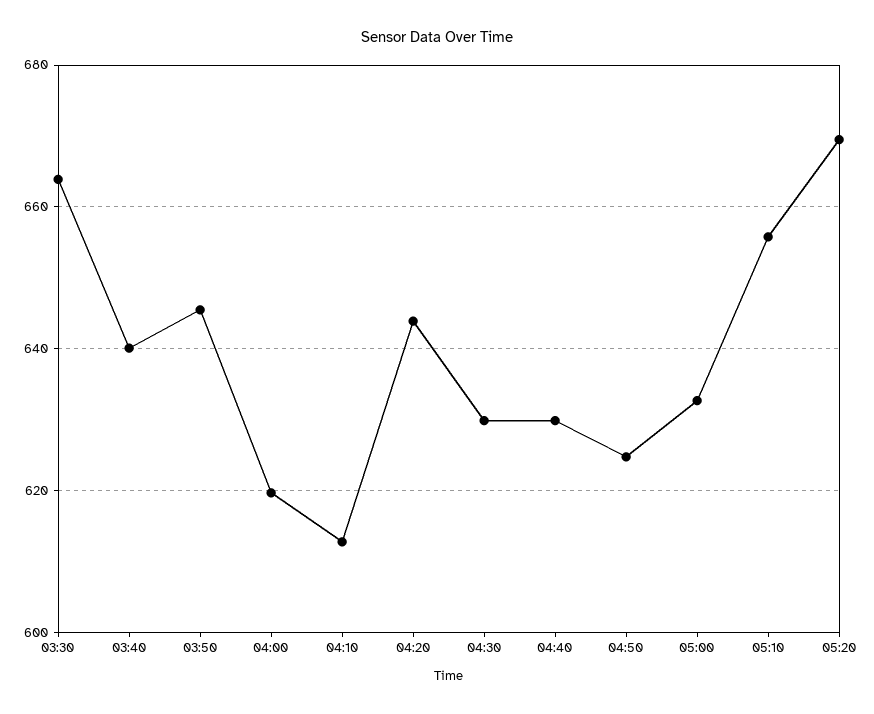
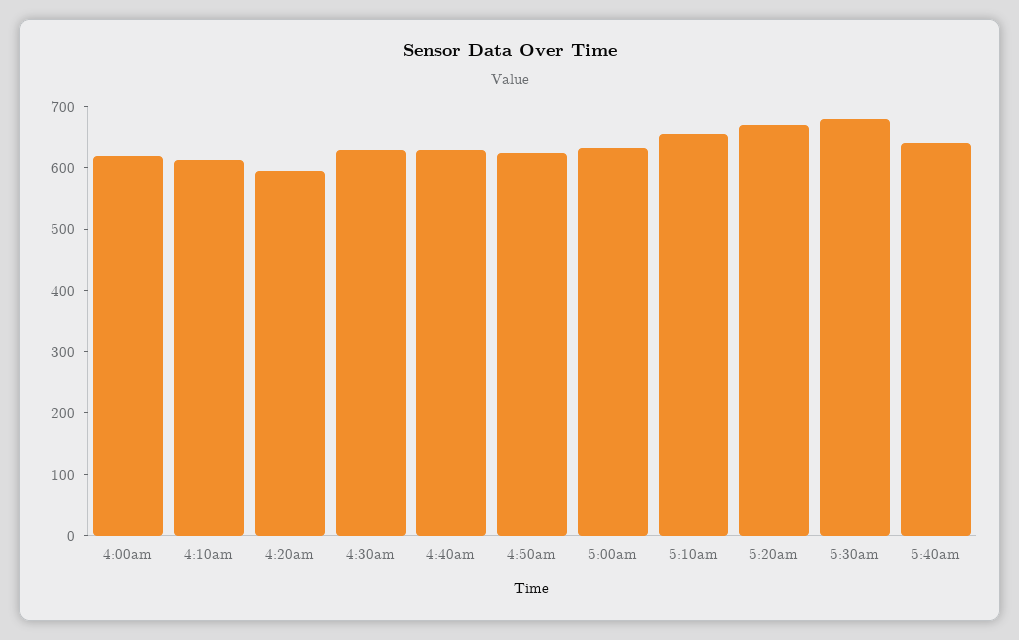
03:30: 664 -> none
03:40: 640 -> none
03:50: 646 -> none
04:20: 644 -> 600
5:30am: none -> 680
5:40am: none -> 640

